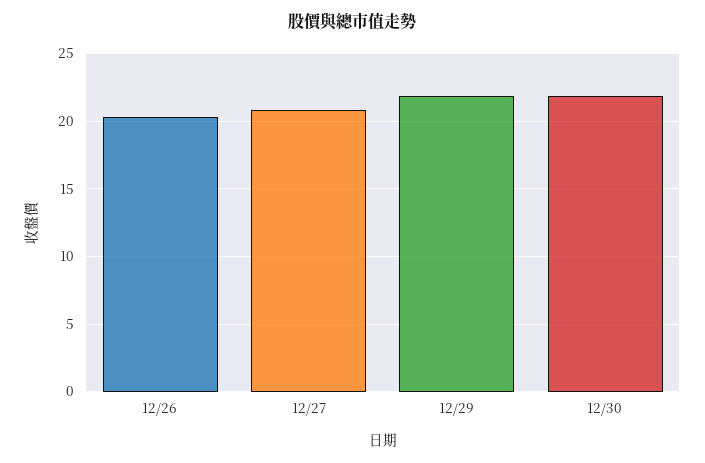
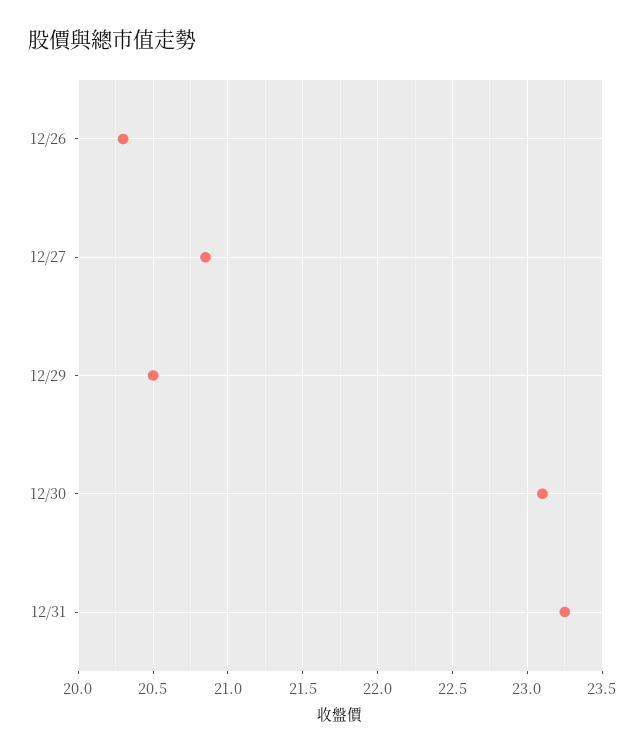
12/29: 22 -> 20.5
12/30: 22 -> 23.1
12/31: none -> 23.25

